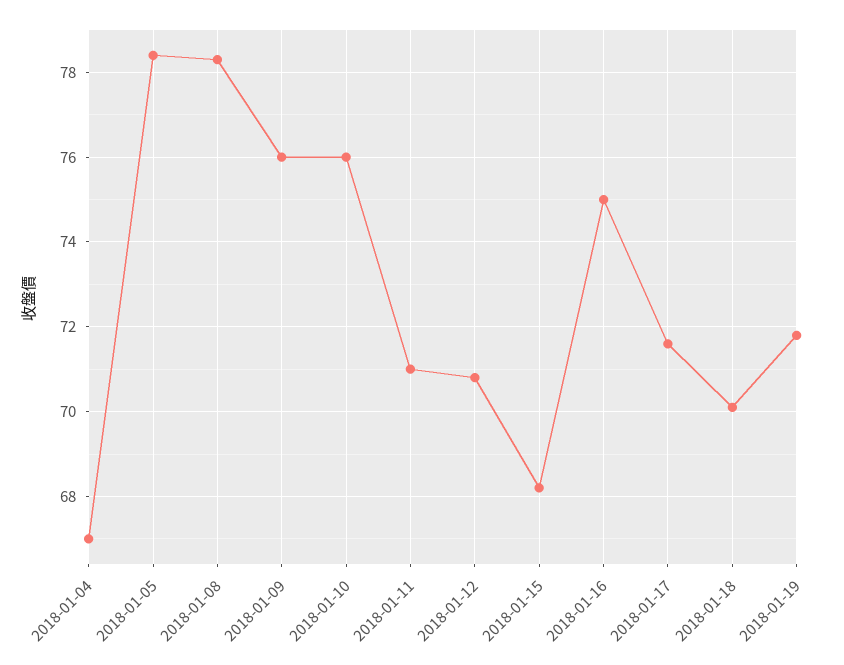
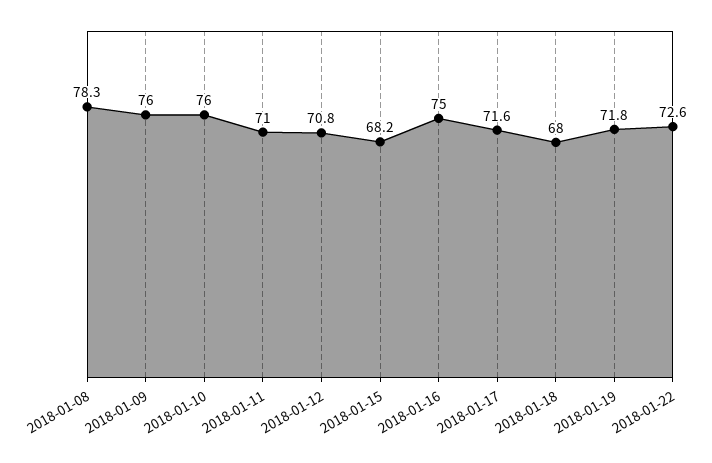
2018-01-04: 67 -> none
2018-01-05: 78.5 -> none
2018-01-18: 70 -> 68
2018-01-22: none -> 72.6

